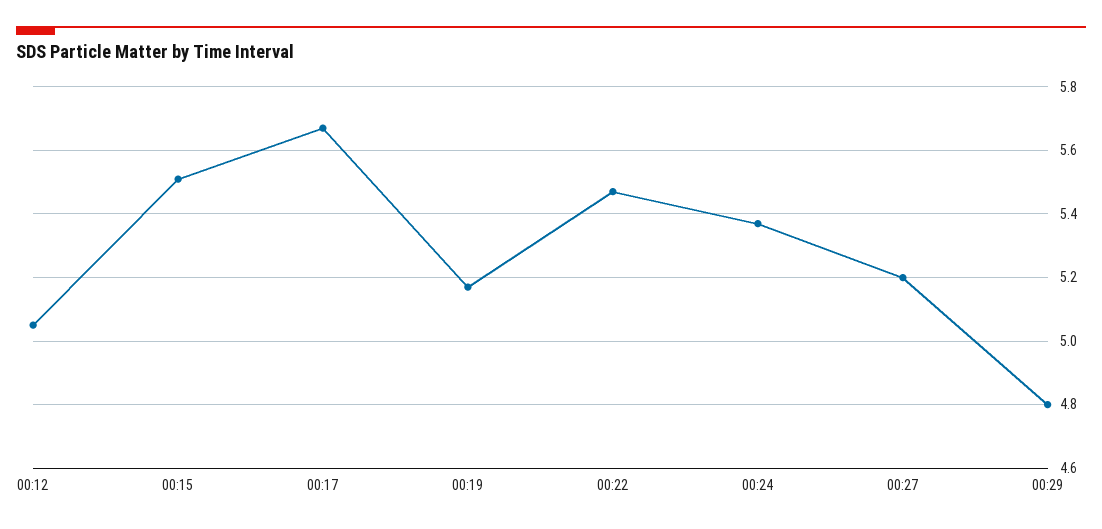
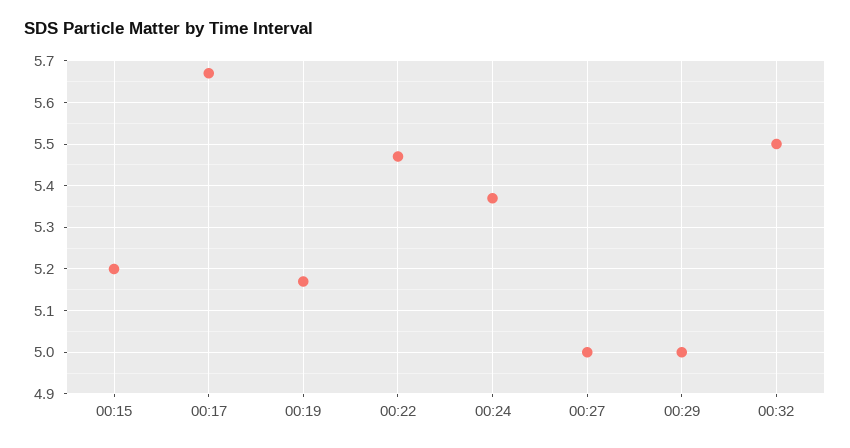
00:12: 5.05 -> none
00:15: 5.5 -> 5.2
00:27: 5.2 -> 5
00:29: 4.8 -> 5
00:32: none -> 5.5

